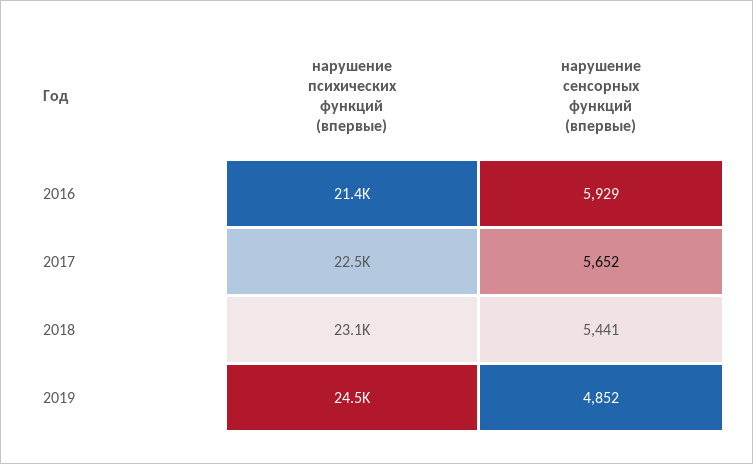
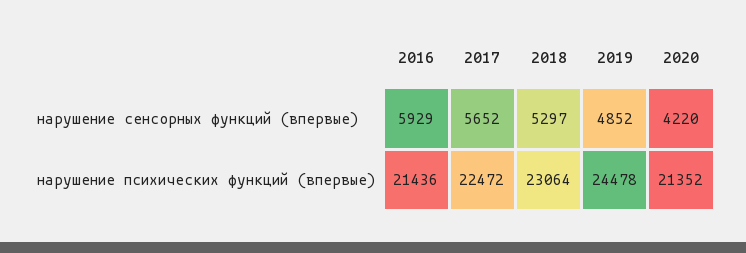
нарушение сенсорных функций (впервые), 2018: 5441 -> 5297
нарушение сенсорных функций (впервые), 2020: none -> 4220
нарушение психических функций (впервые), 2020: none -> 21352

